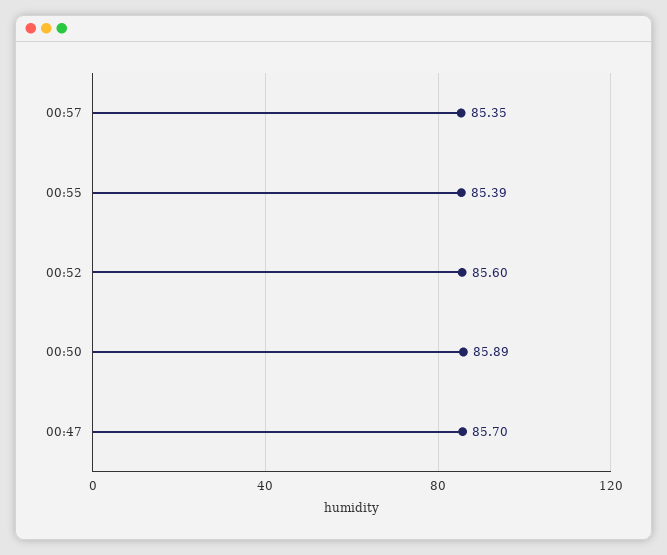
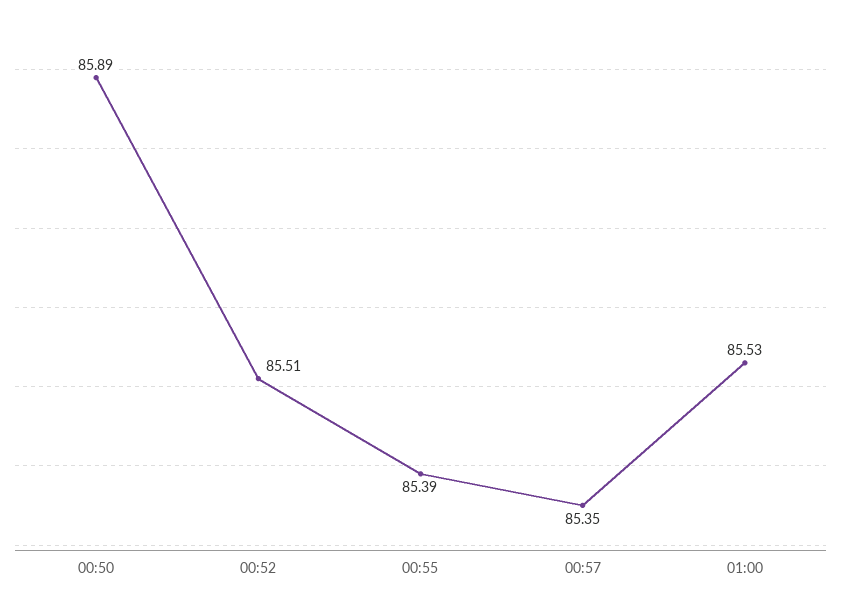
00:52: 85.6 -> 85.51
00:47: 85.7 -> none
01:00: none -> 85.53

